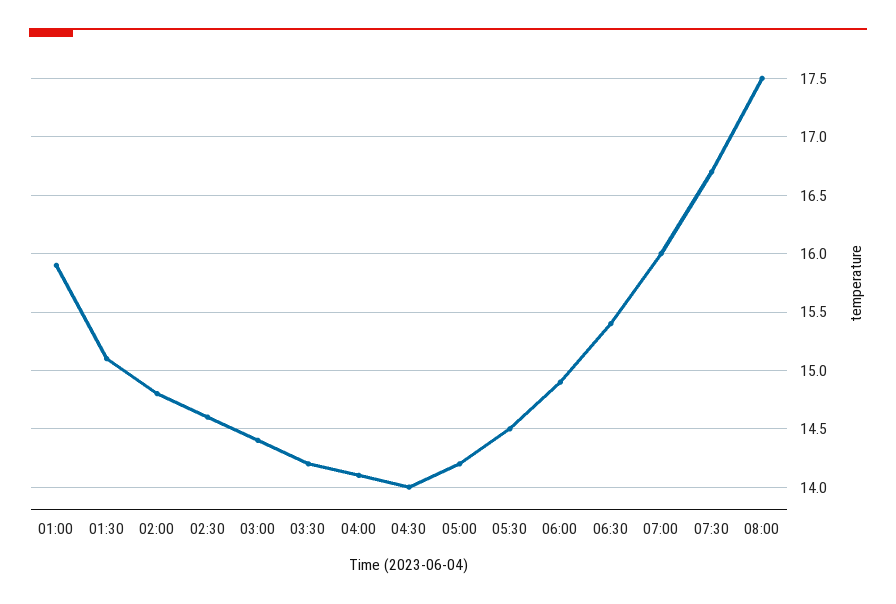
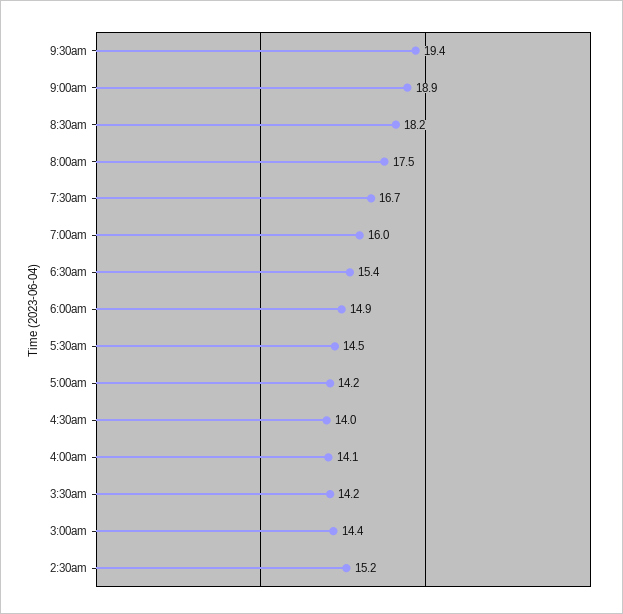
01:00: 15.9 -> none
01:30: 15.1 -> none
02:00: 14.8 -> none
02:30: 14.6 -> 15.2
9:30am: none -> 19.4
9:00am: none -> 18.9
8:30am: none -> 18.2

